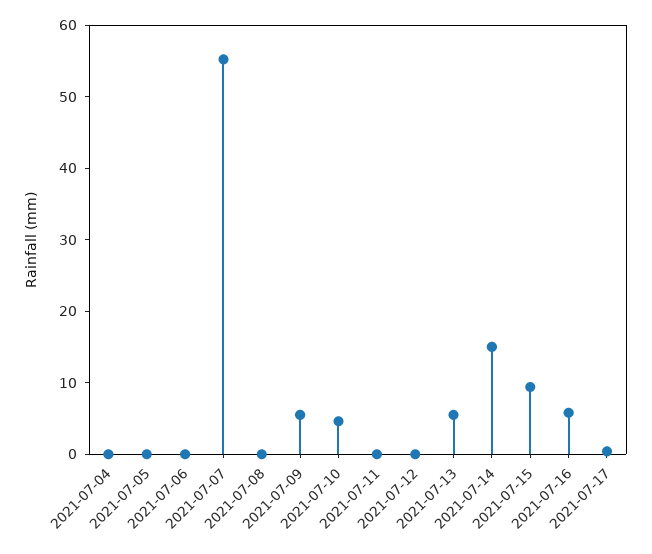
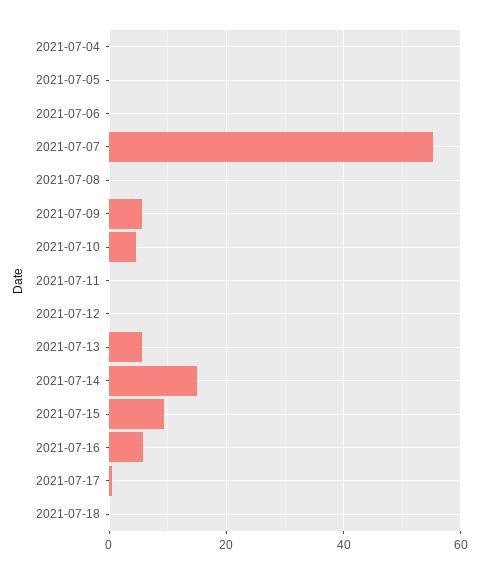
2021-07-18: none -> 0

